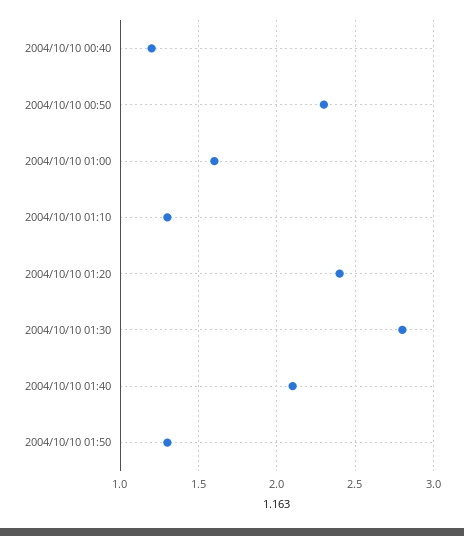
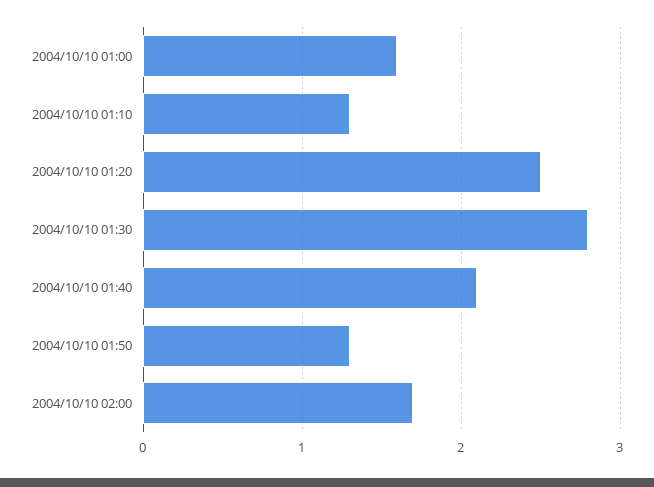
2004/10/10 00:40: 1.2 -> none
2004/10/10 00:50: 2.3 -> none
2004/10/10 01:20: 2.4 -> 2.5
2004/10/10 02:00: none -> 1.7

